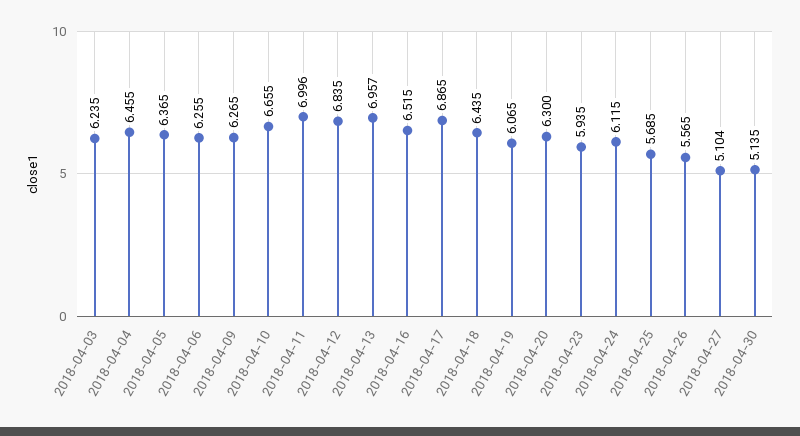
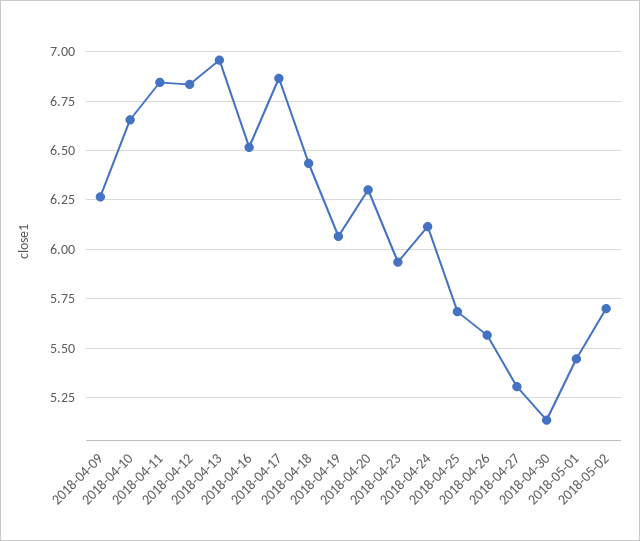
2018-04-03: 6.235 -> none
2018-04-04: 6.455 -> none
2018-04-05: 6.365 -> none
2018-04-06: 6.255 -> none
2018-04-11: 6.996 -> 6.85
2018-04-27: 5.104 -> 5.3
2018-05-01: none -> 5.45
2018-05-02: none -> 5.7

